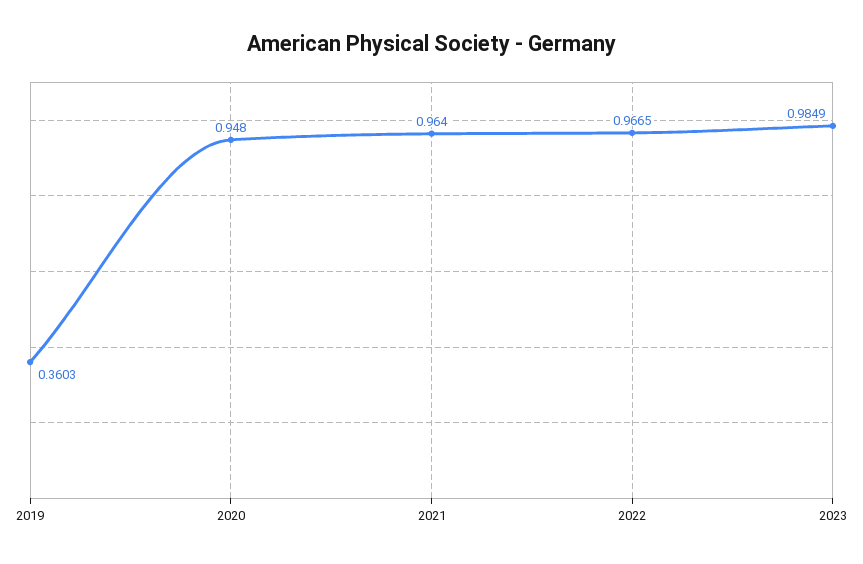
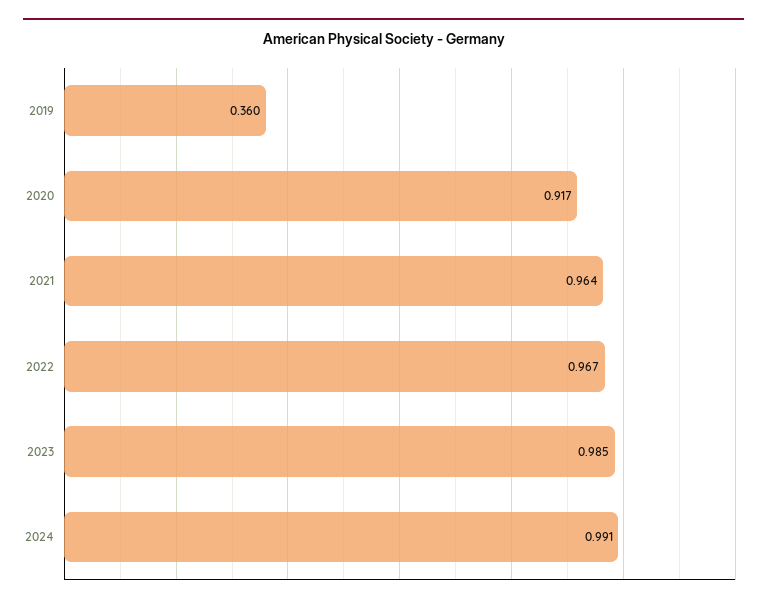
2020: 0.948 -> 0.917
2024: none -> 0.991

